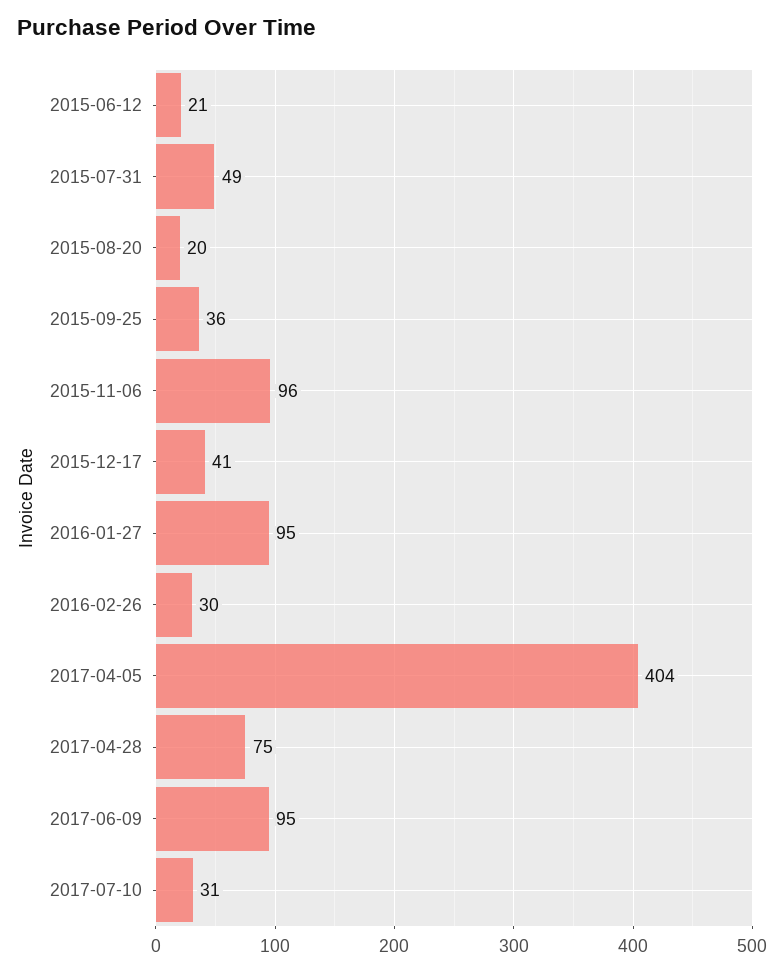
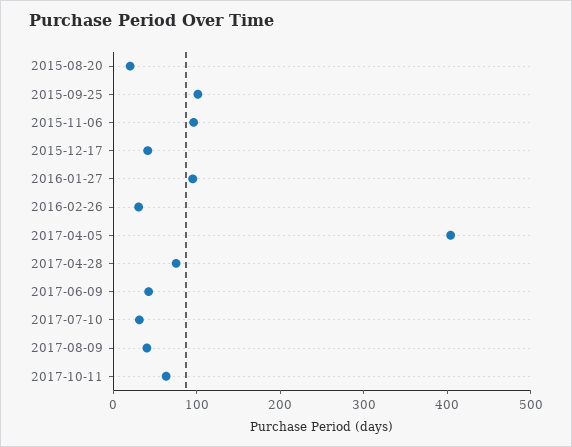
2015-06-12: 21 -> none
2015-07-31: 49 -> none
2015-09-25: 36 -> 100
2017-06-09: 95 -> 40
2017-08-09: none -> 40
2017-10-11: none -> 60

